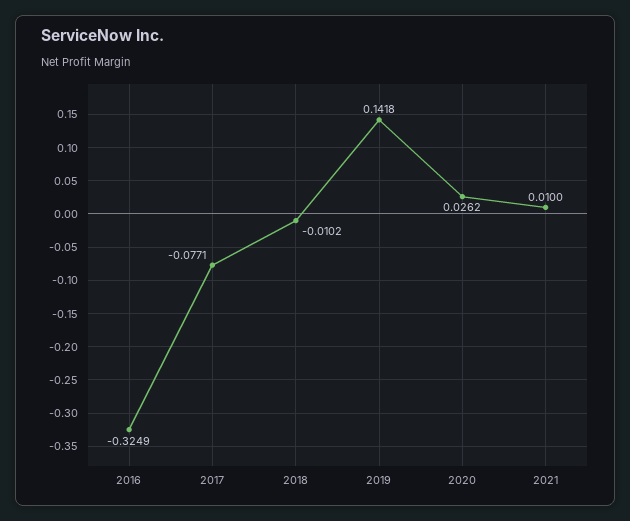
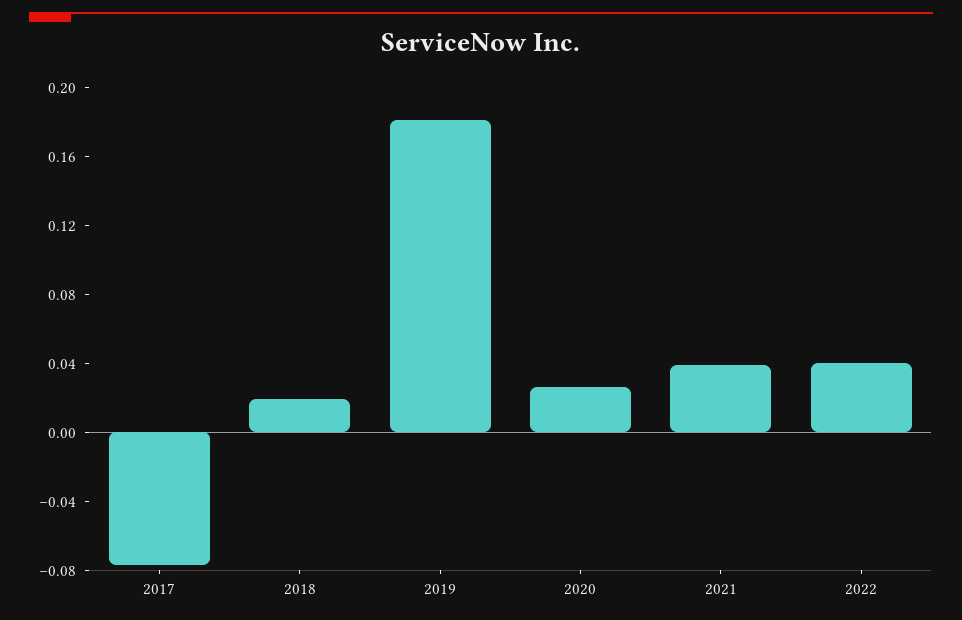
2016: -0.3249 -> none
2018: -0.0102 -> 0.02
2019: 0.1418 -> 0.18
2021: 0.01 -> 0.04
2022: none -> 0.04

